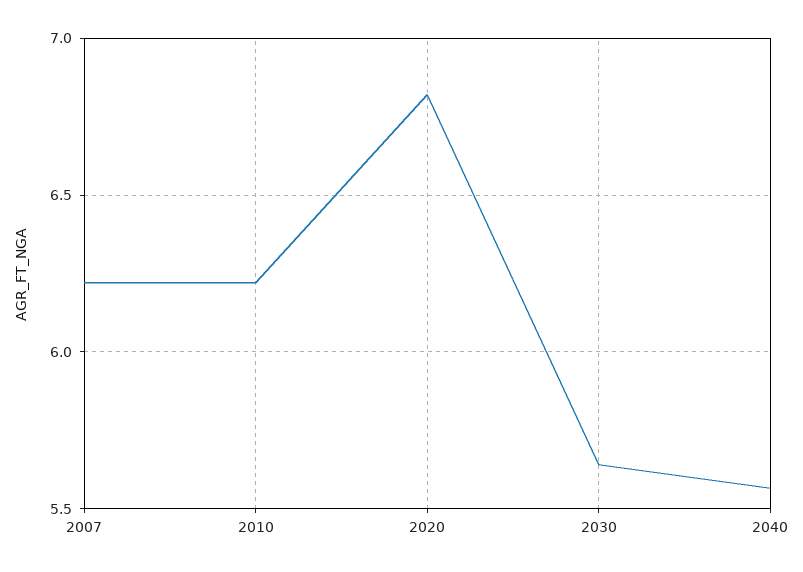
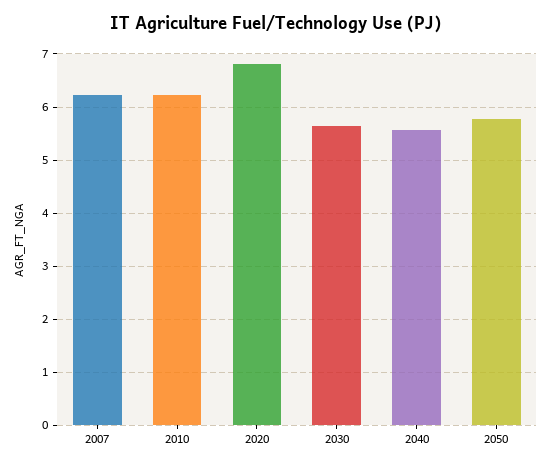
2050: none -> 5.8

